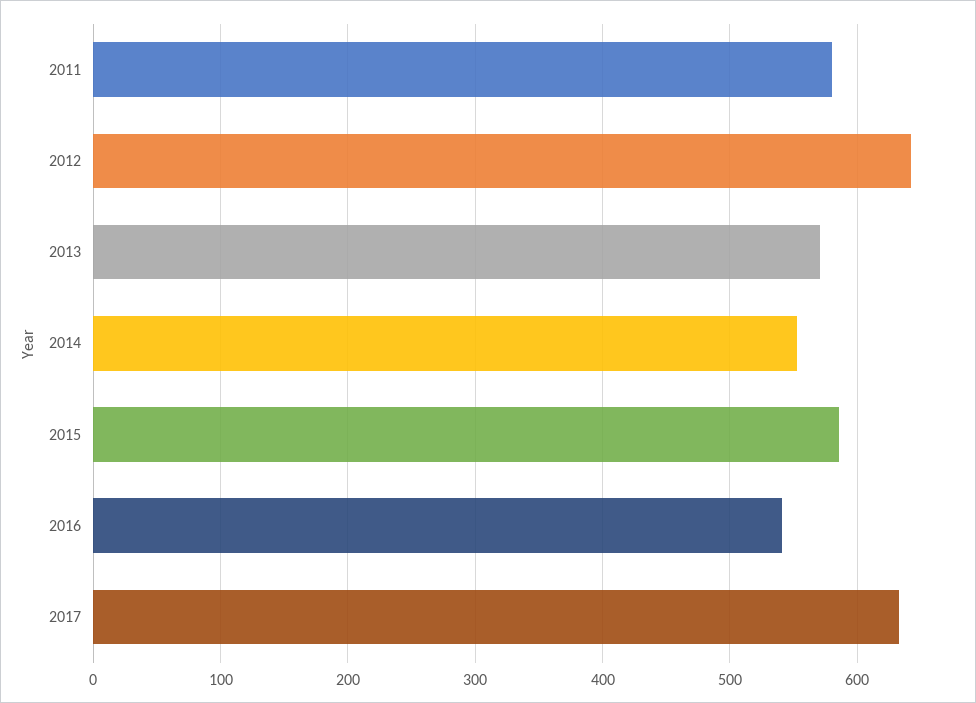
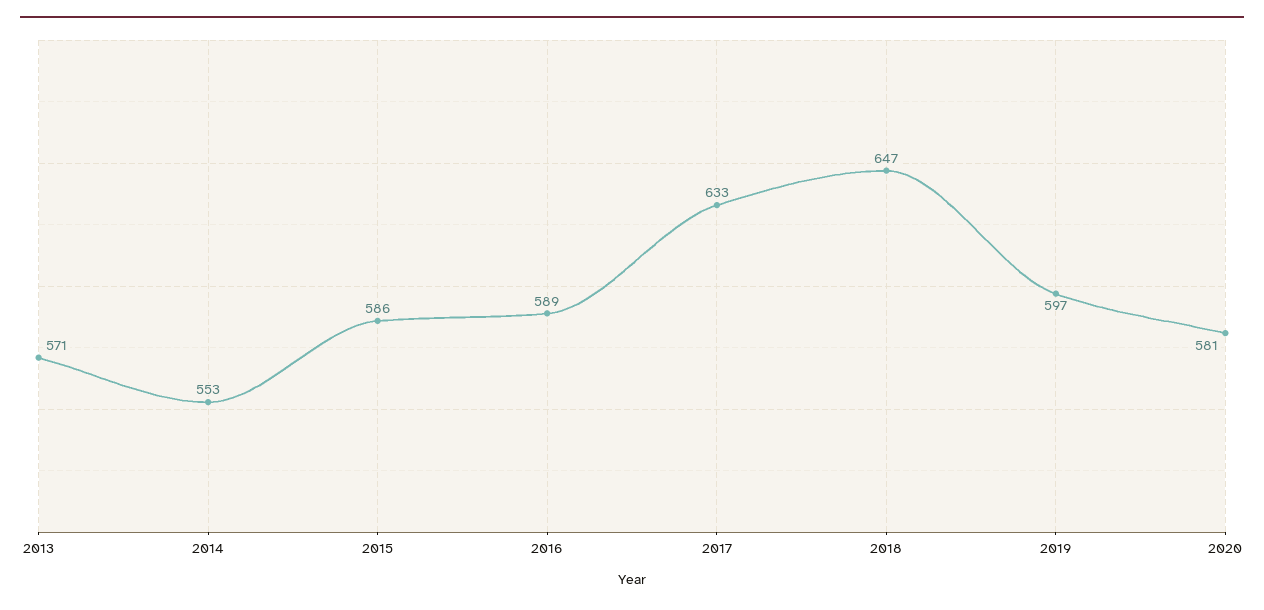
2011: 580 -> none
2012: 640 -> none
2016: 540 -> 589
2018: none -> 647
2019: none -> 597
2020: none -> 581

